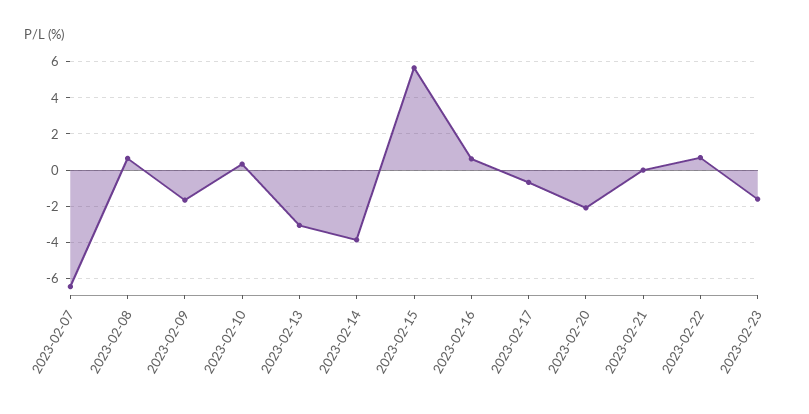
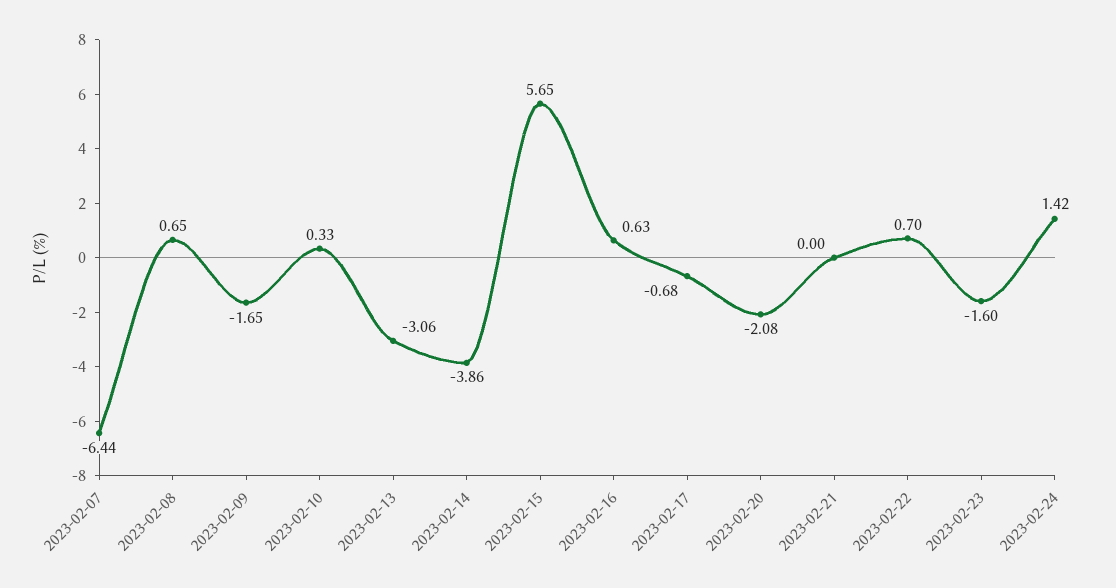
2023-02-24: none -> 1.42

